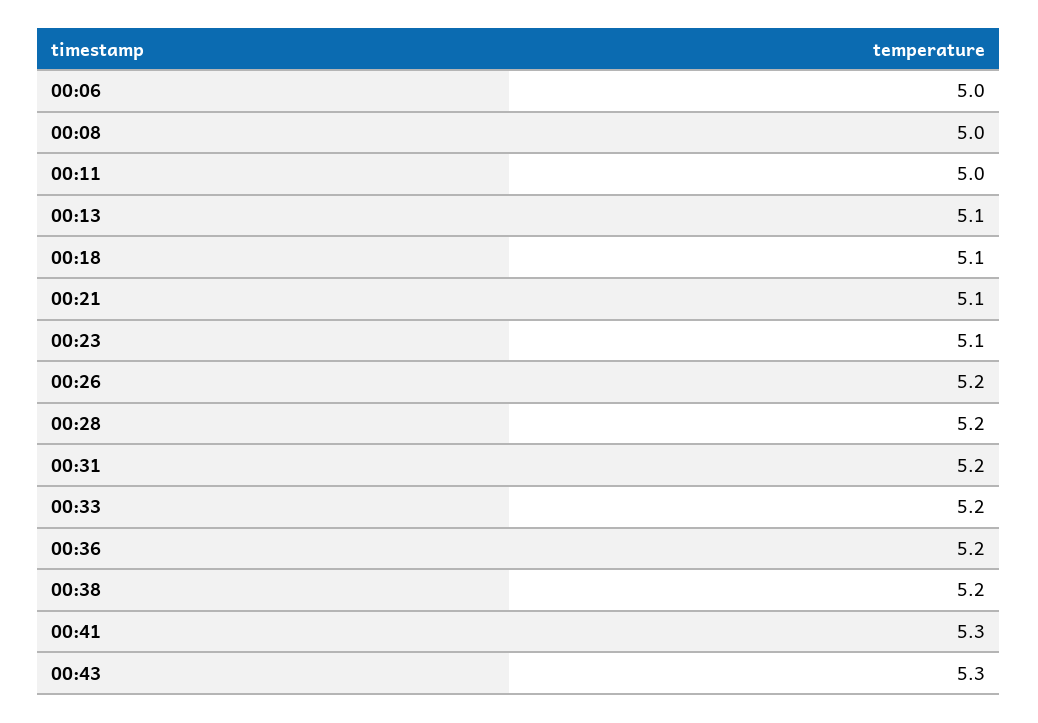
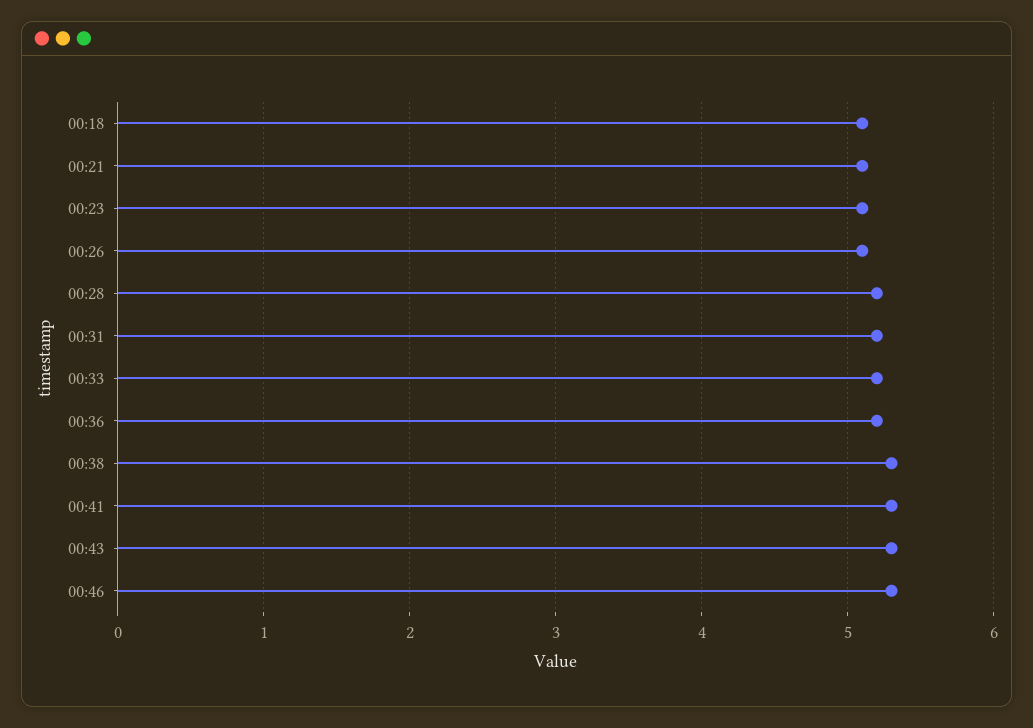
00:06: 5 -> none
00:08: 5 -> none
00:11: 5 -> none
00:13: 5.1 -> none
00:26: 5.2 -> 5.1
00:38: 5.2 -> 5.3
00:46: none -> 5.3

